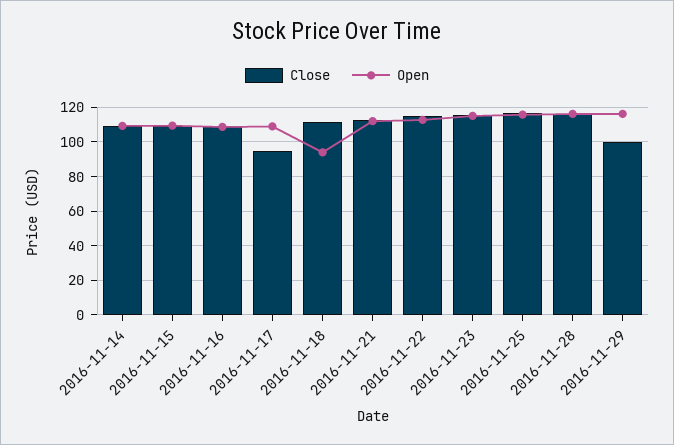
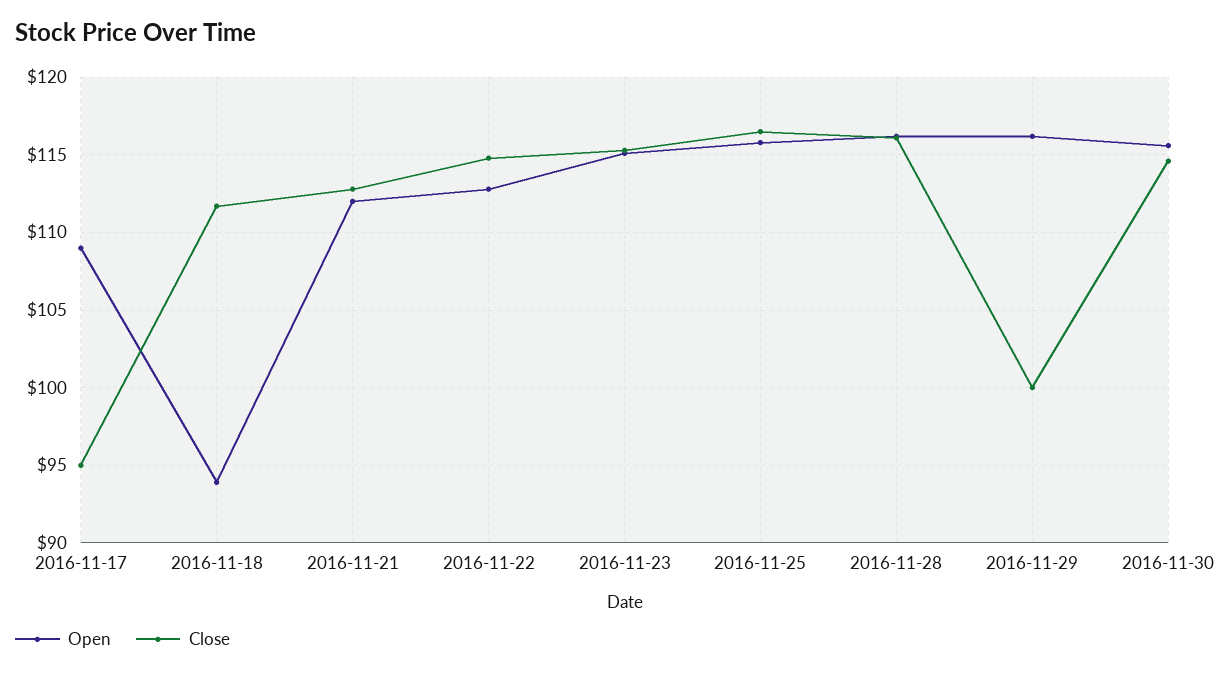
Close, 2016-11-14: 110 -> none
Open, 2016-11-14: 110 -> none
Close, 2016-11-15: 110 -> none
Open, 2016-11-15: 110 -> none
Close, 2016-11-16: 110 -> none
Open, 2016-11-16: 110 -> none
Open, 2016-11-30: none -> 115.5
Close, 2016-11-30: none -> 114.5

